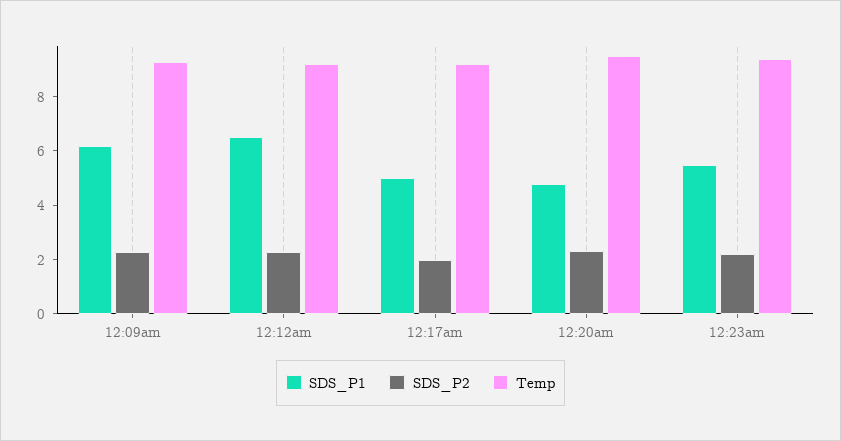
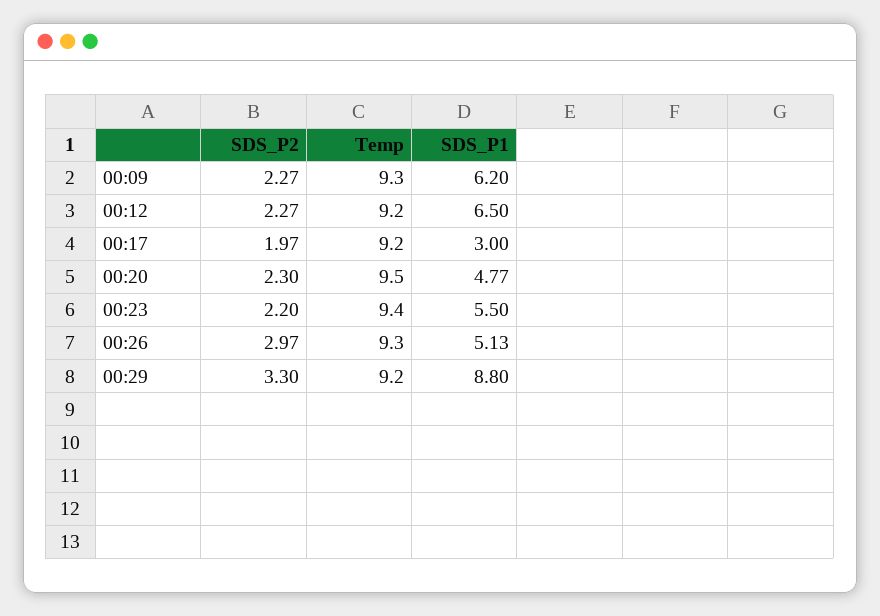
SDS_P1, 12:17am: 5 -> 3
SDS_P2, 00:26: none -> 2.97
Temp, 00:26: none -> 9.3
SDS_P1, 00:26: none -> 5.13
SDS_P2, 00:29: none -> 3.3
Temp, 00:29: none -> 9.2
SDS_P1, 00:29: none -> 8.8

